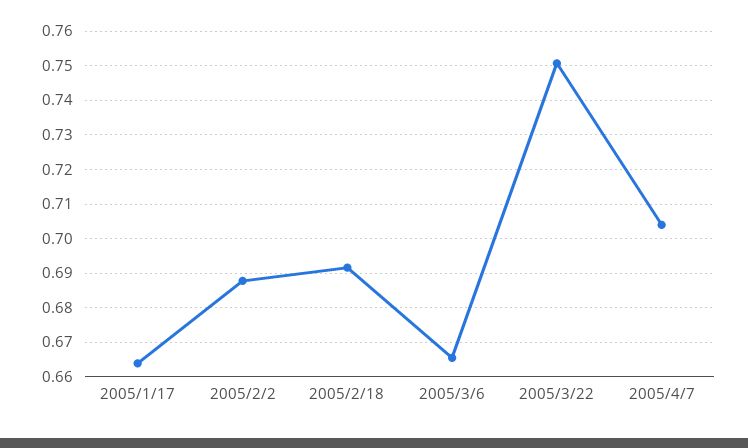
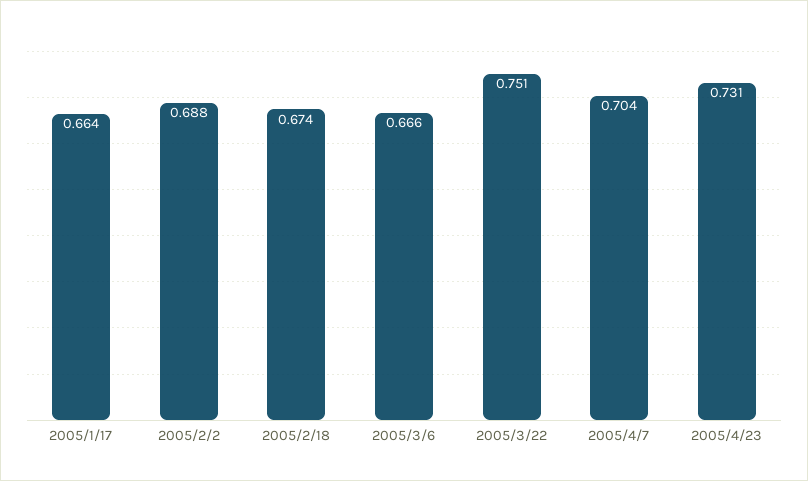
2005/2/18: 0.692 -> 0.674
2005/4/23: none -> 0.731

